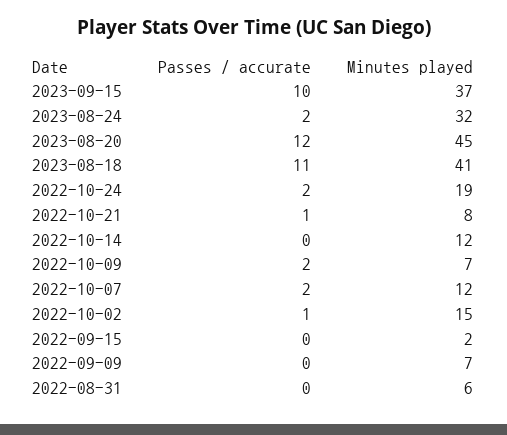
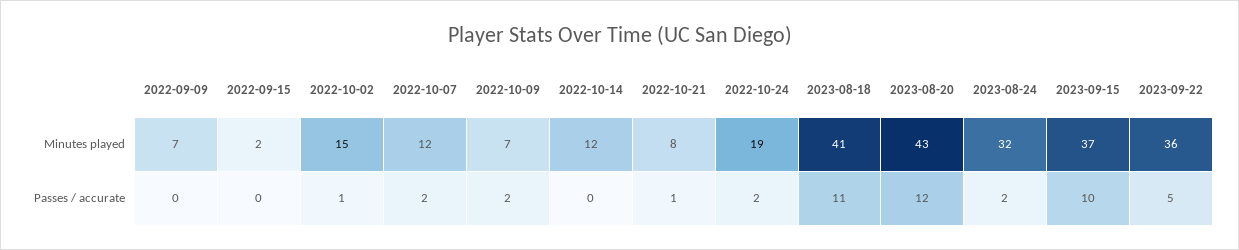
Minutes played, 2023-08-20: 45 -> 43
Passes / accurate, 2022-08-31: 0 -> none
Minutes played, 2022-08-31: 6 -> none
Minutes played, 2023-09-22: none -> 36
Passes / accurate, 2023-09-22: none -> 5

